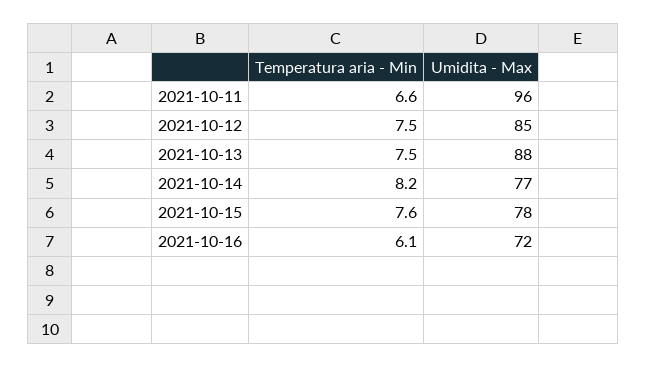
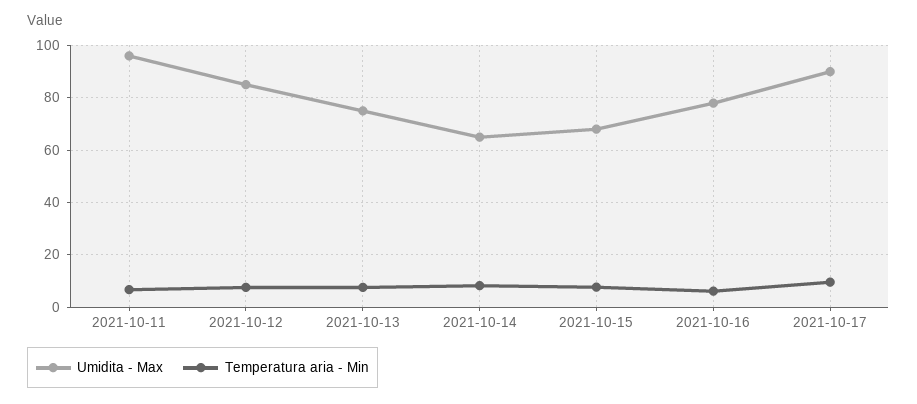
Umidita - Max, 2021-10-13: 88 -> 75
Umidita - Max, 2021-10-14: 77 -> 65
Umidita - Max, 2021-10-15: 78 -> 67.5
Umidita - Max, 2021-10-16: 72 -> 77.5
Umidita - Max, 2021-10-17: none -> 90
Temperatura aria - Min, 2021-10-17: none -> 10

